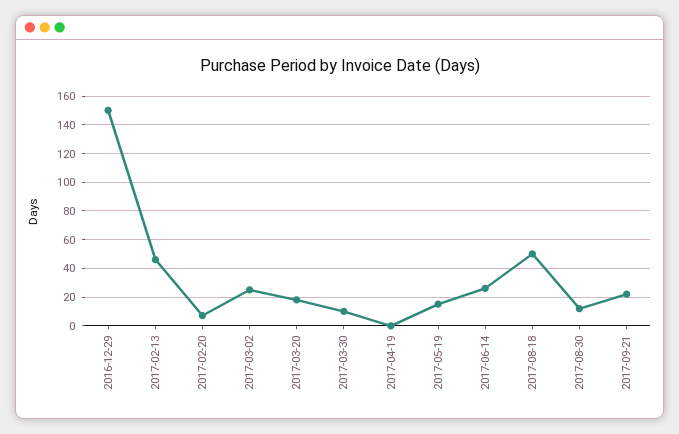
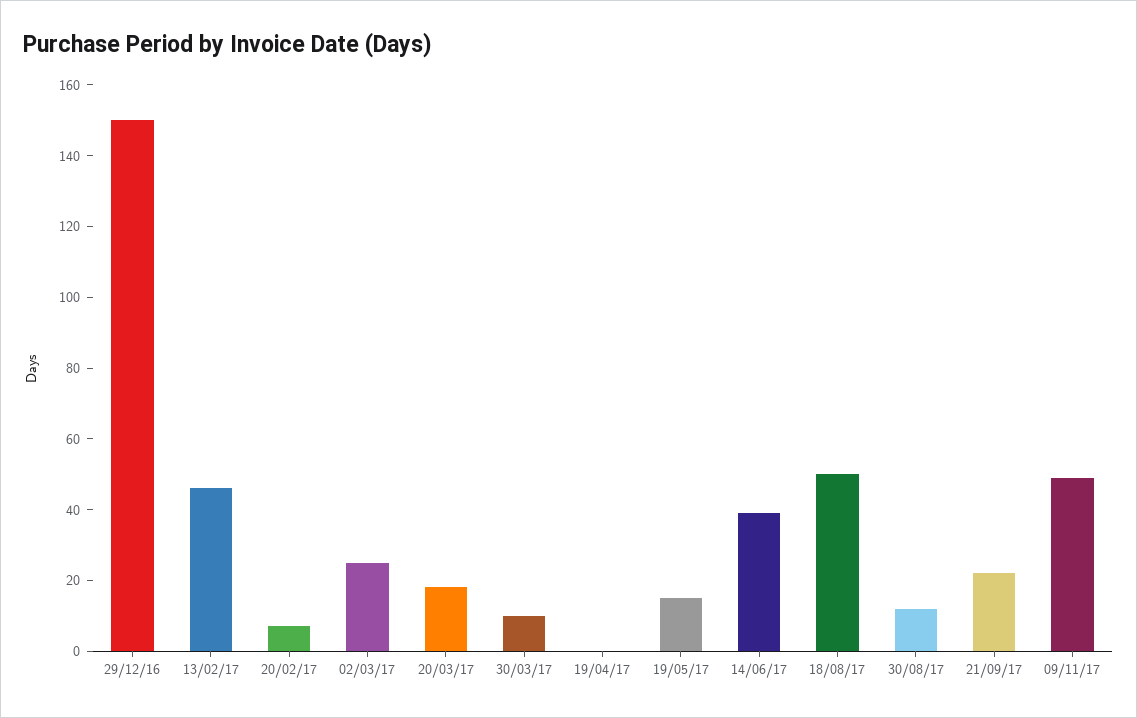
2017-06-14: 25 -> 40
09/11/17: none -> 50

